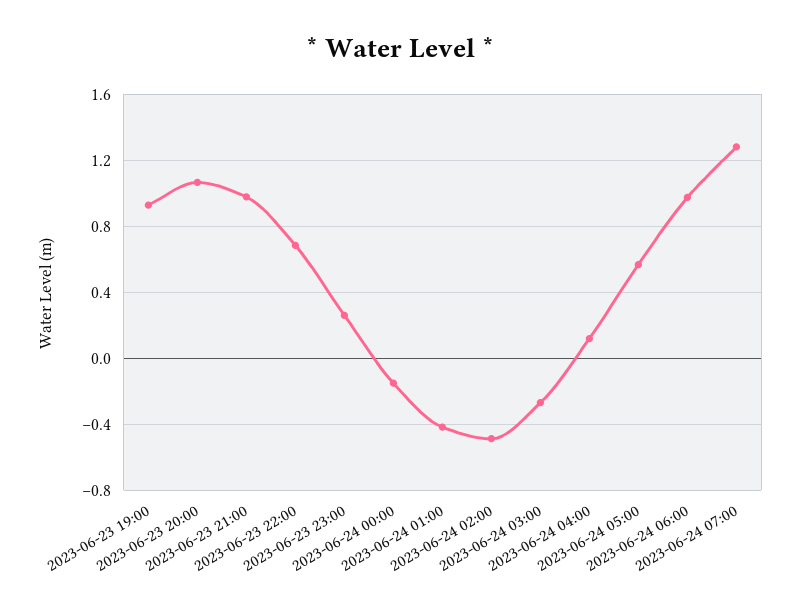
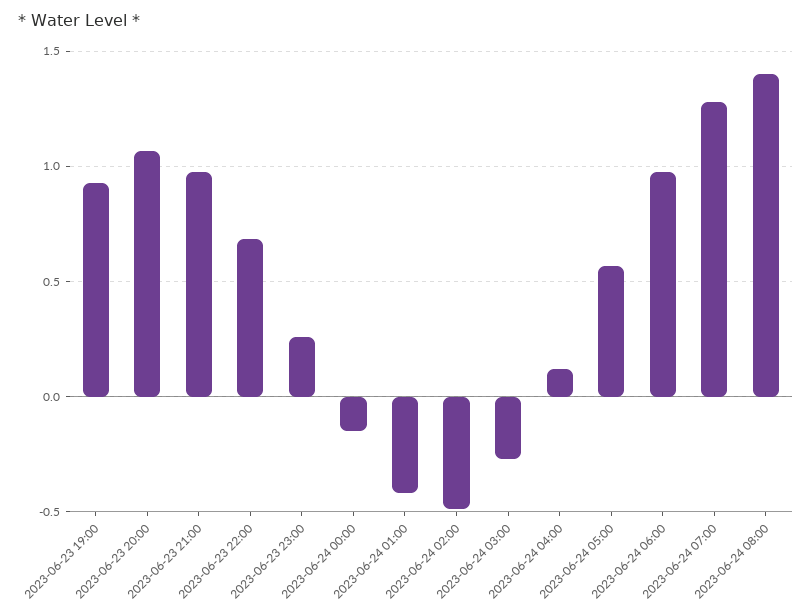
2023-06-24 08:00: none -> 1.4

